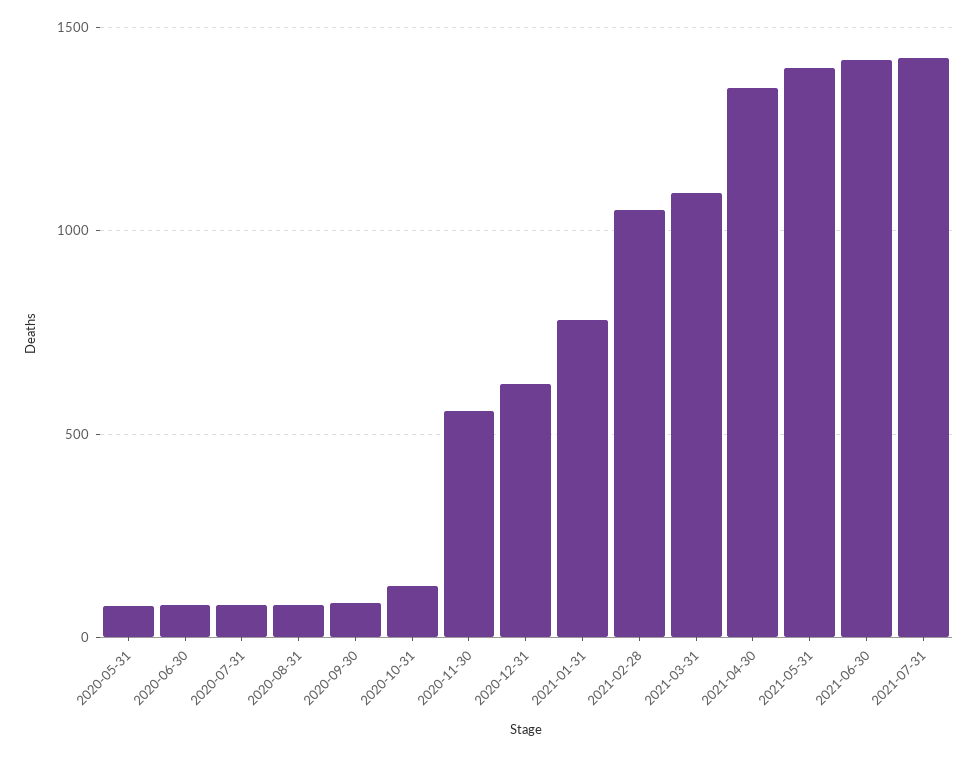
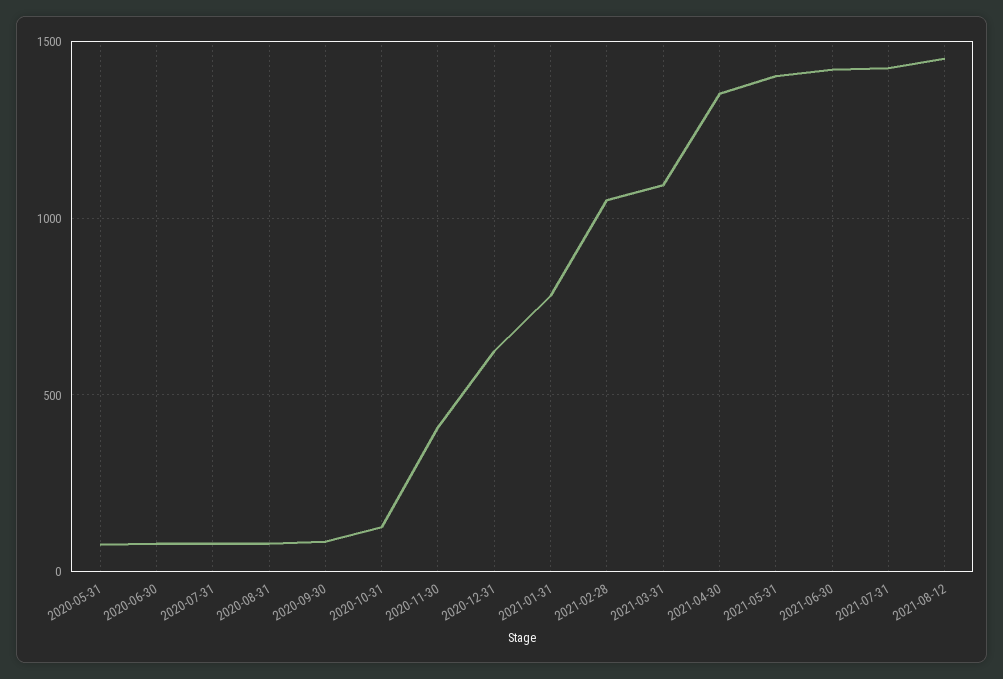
2020-11-30: 550 -> 400
2021-08-12: none -> 1450

